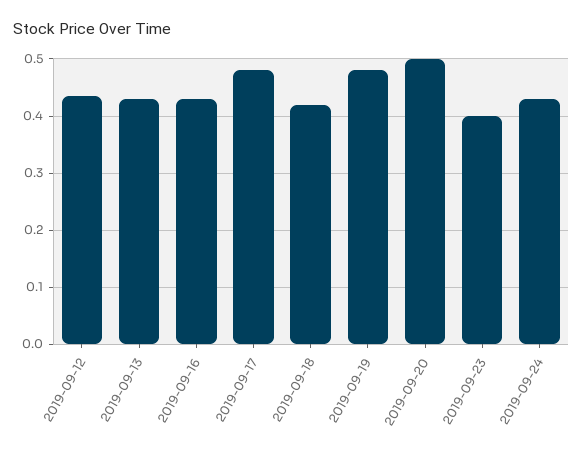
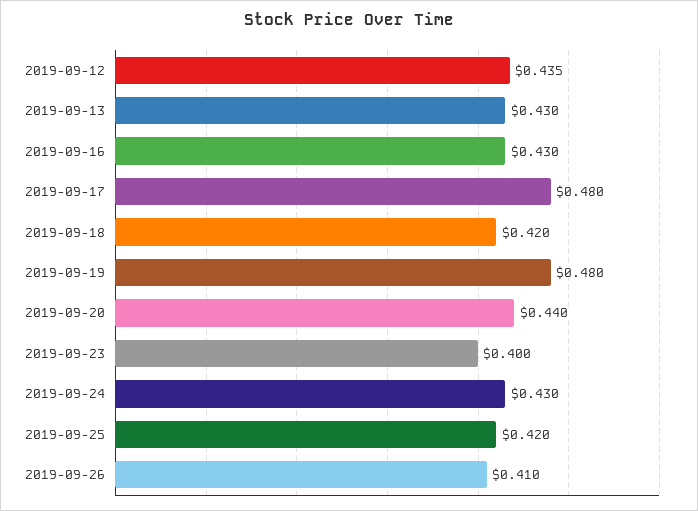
2019-09-20: 0.5 -> 0.44
2019-09-25: none -> 0.42
2019-09-26: none -> 0.41

